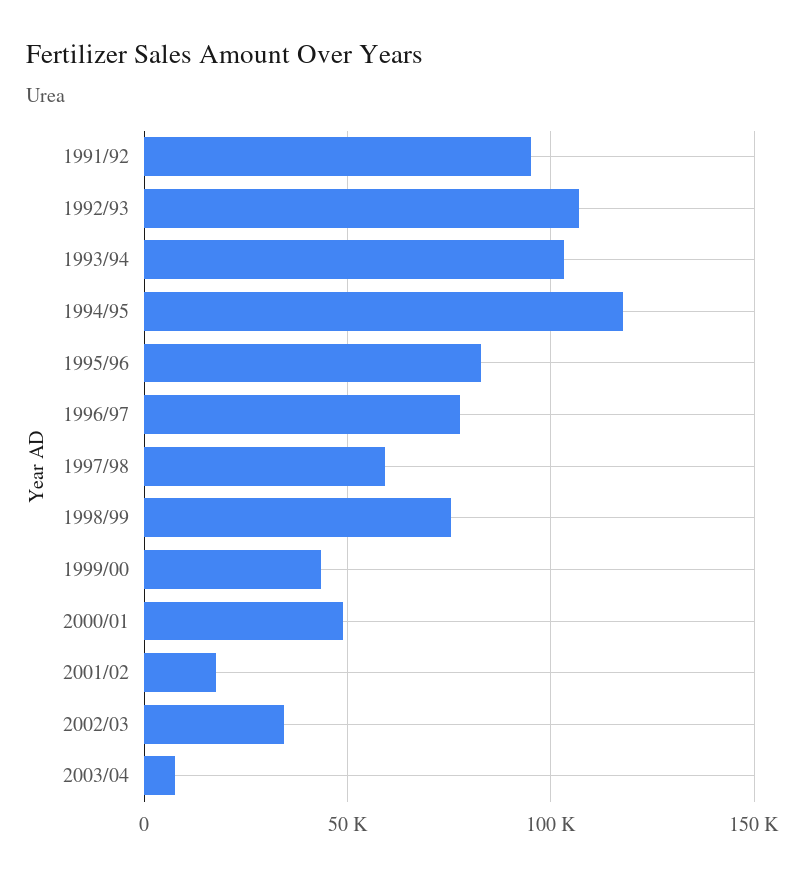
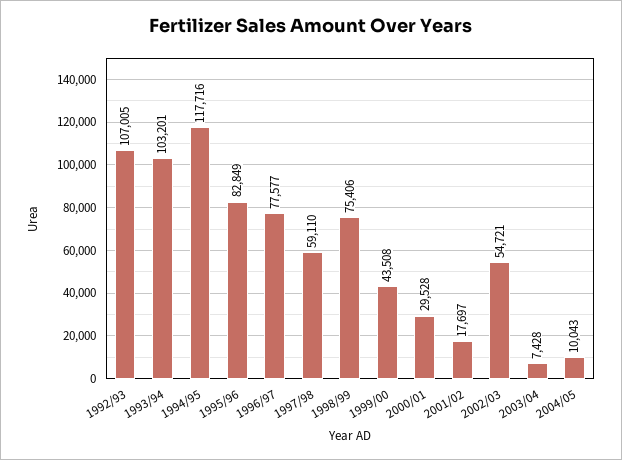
1991/92: 95000 -> none
2000/01: 50000 -> 29528
2002/03: 35000 -> 54721
2004/05: none -> 10043

